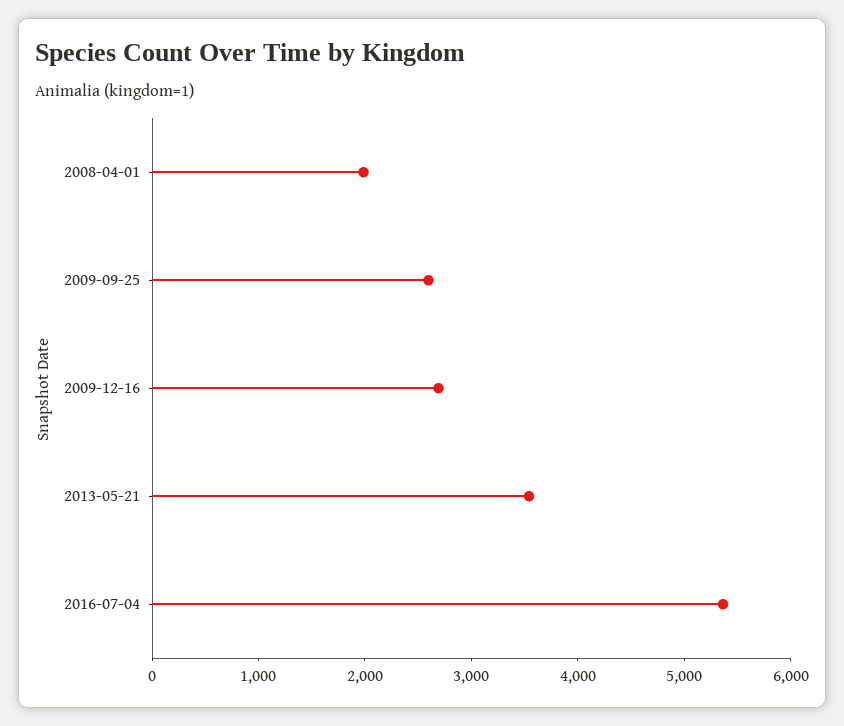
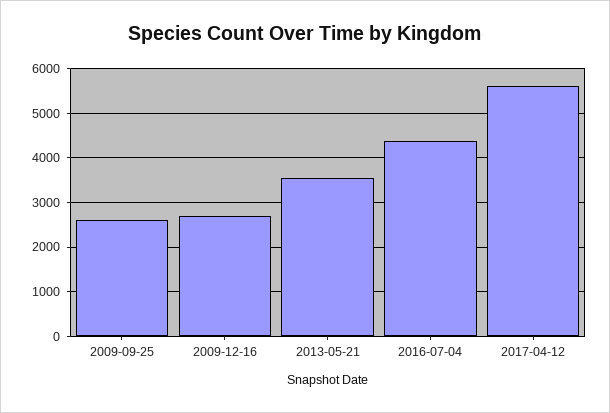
2008-04-01: 2000 -> none
2016-07-04: 5400 -> 4400
2017-04-12: none -> 5600

